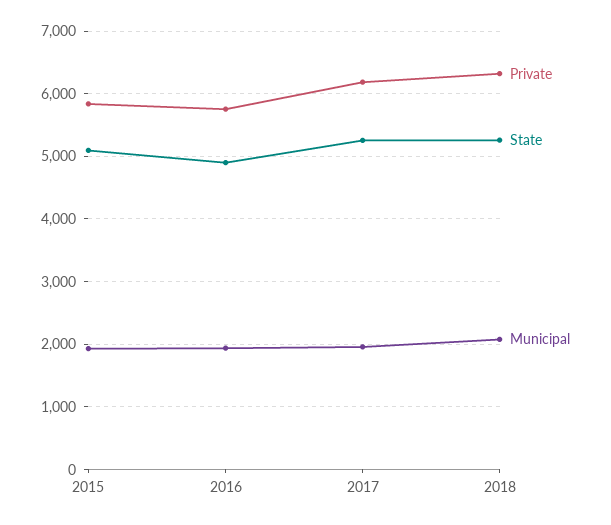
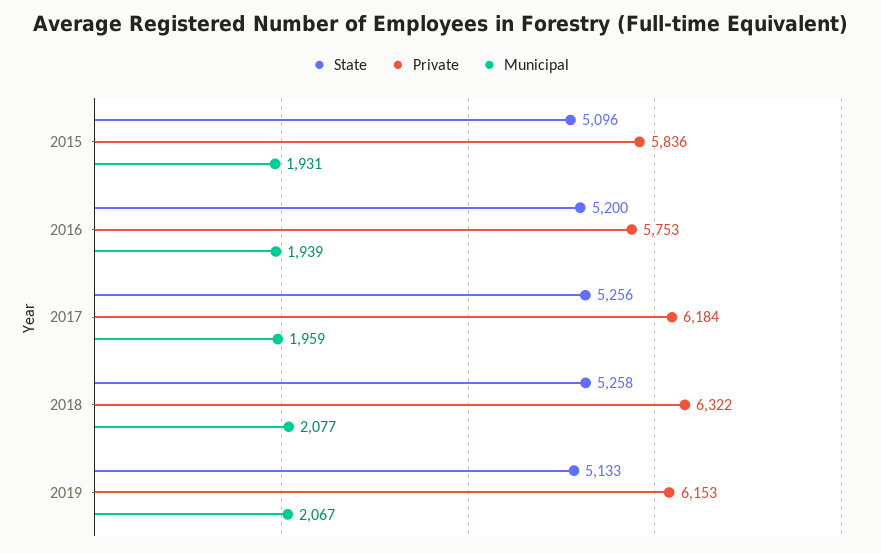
State, 2016: 4900 -> 5200
State, 2019: none -> 5133
Private, 2019: none -> 6153
Municipal, 2019: none -> 2067

